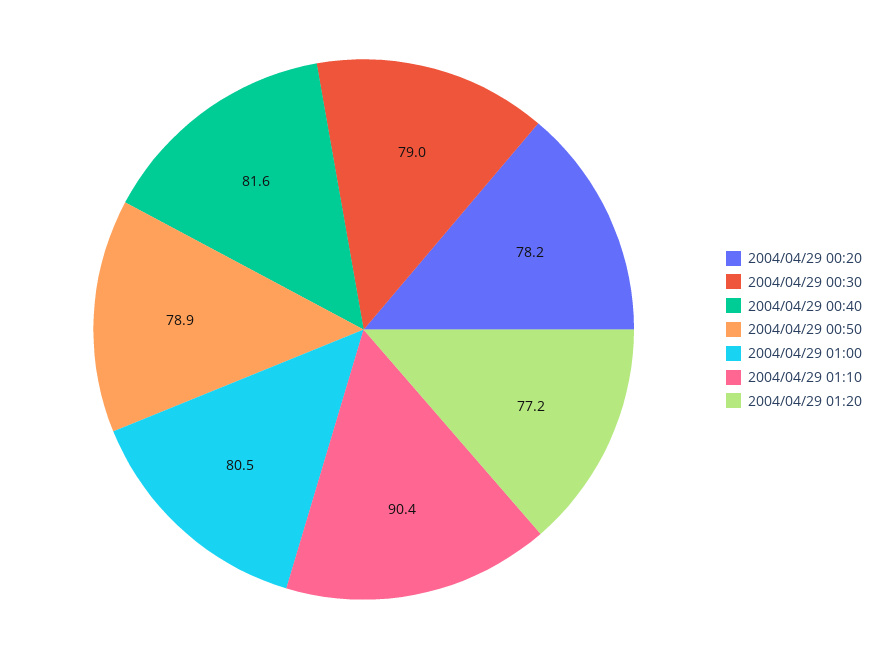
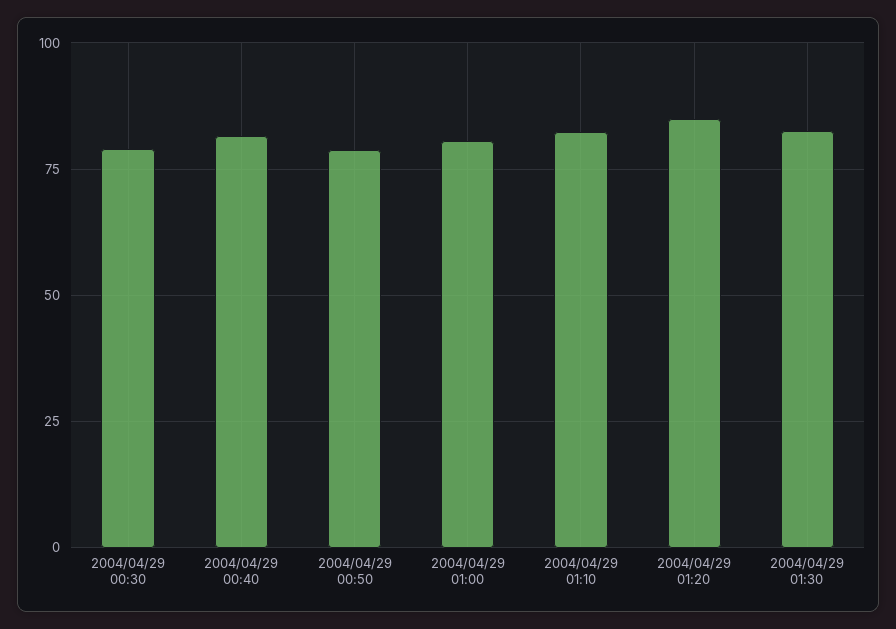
2004/04/29 00:20: 78.2 -> none
2004/04/29 01:10: 90.4 -> 82.5
2004/04/29 01:20: 77.2 -> 85
2004/04/29 01:30: none -> 82.5

